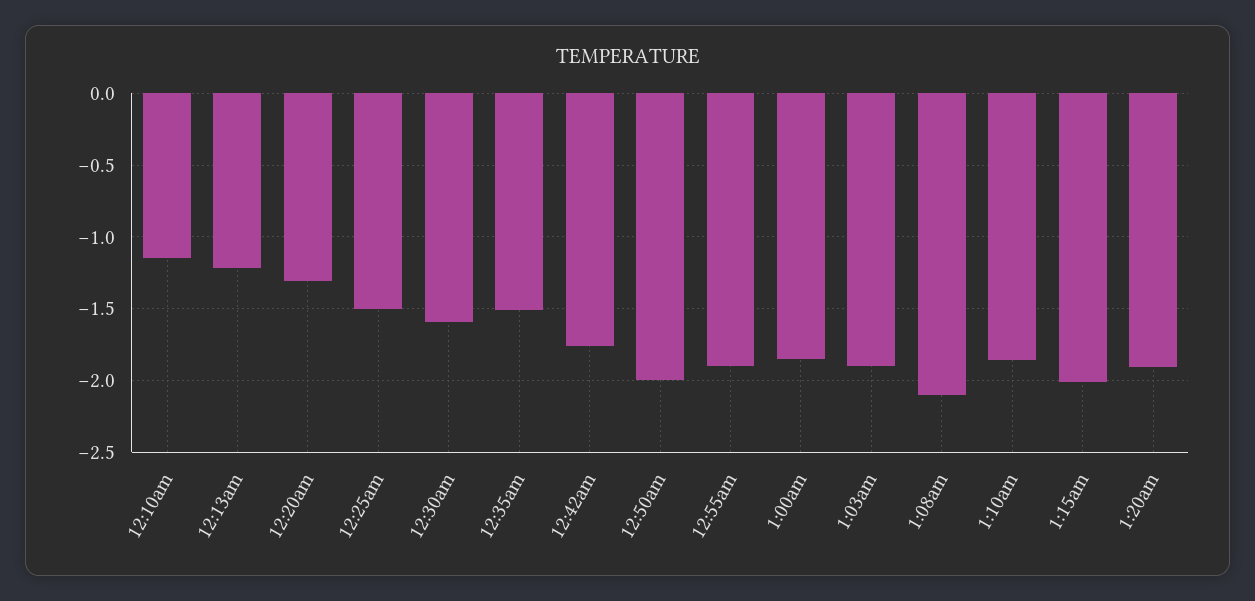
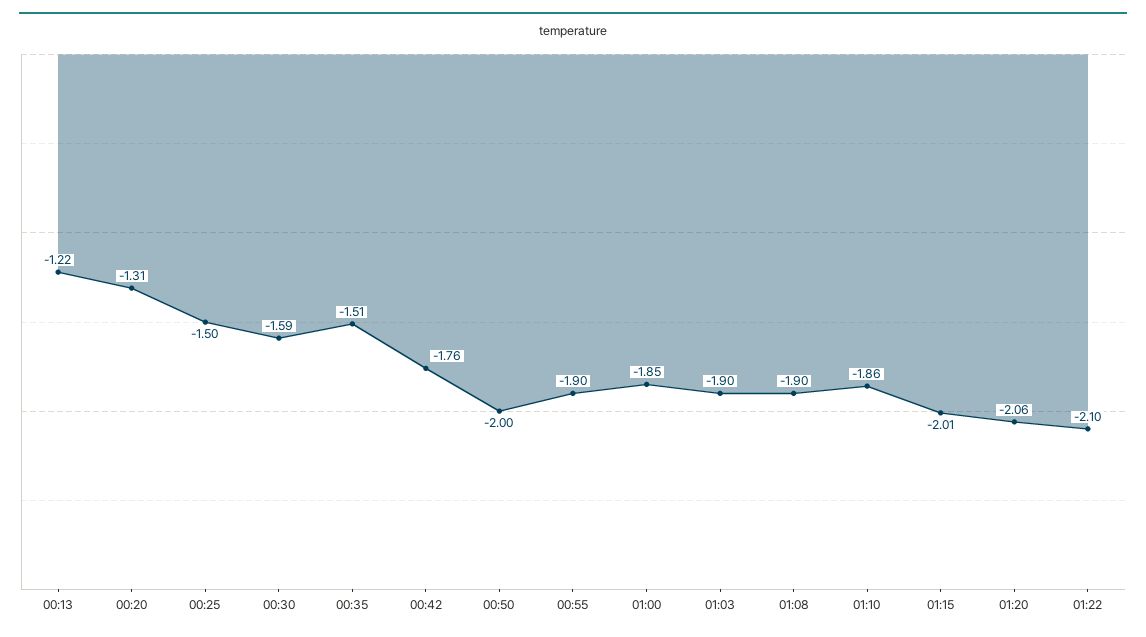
12:10am: -1.15 -> none
1:08am: -2.1 -> -1.9
1:20am: -1.9 -> -2.06
01:22: none -> -2.1

